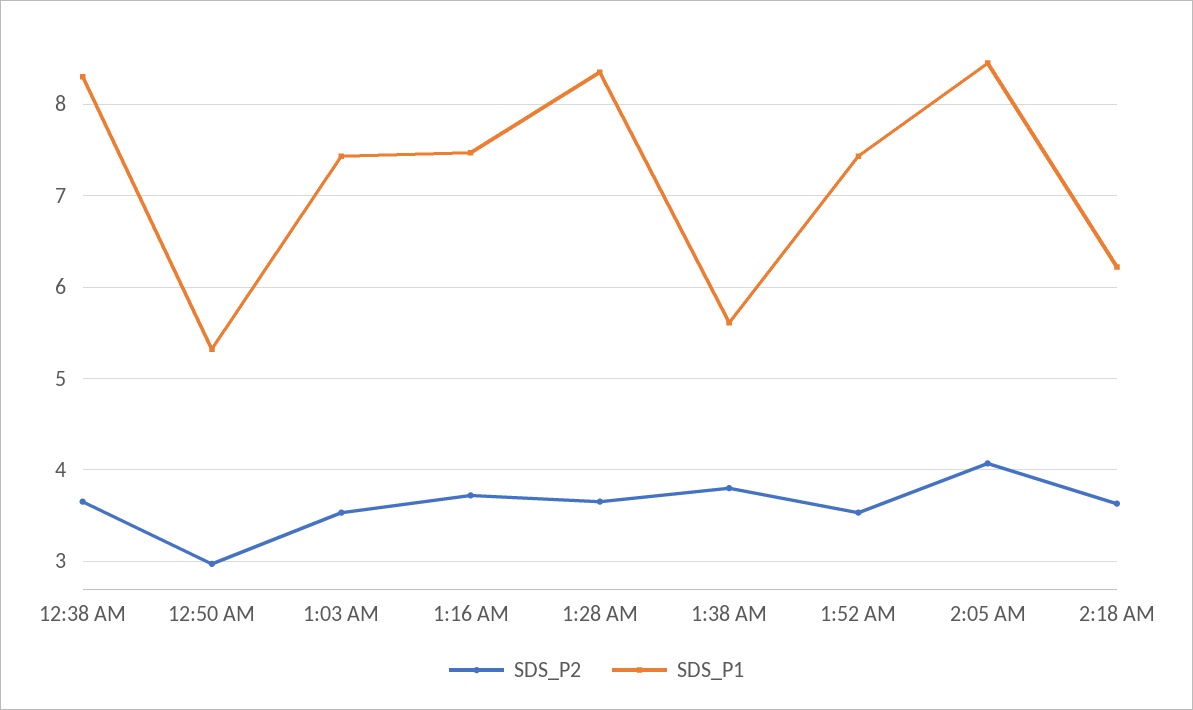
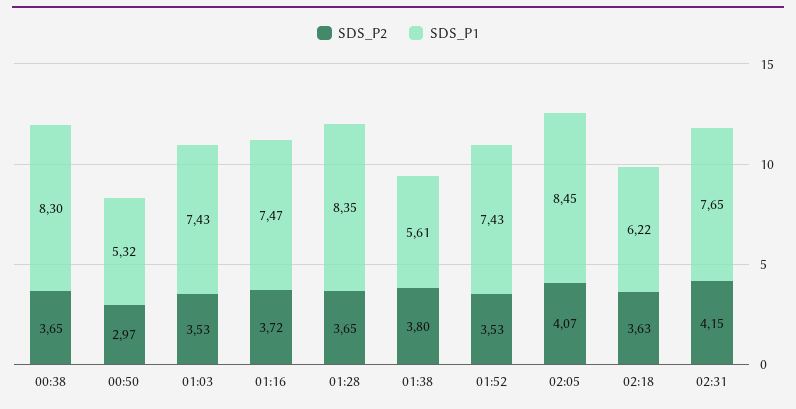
SDS_P2, 02:31: none -> 4.15
SDS_P1, 02:31: none -> 7.65

